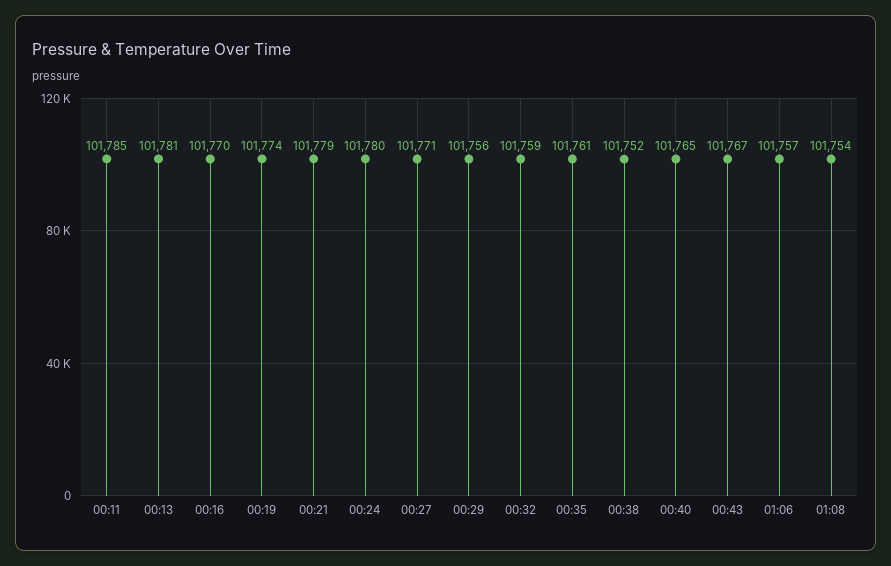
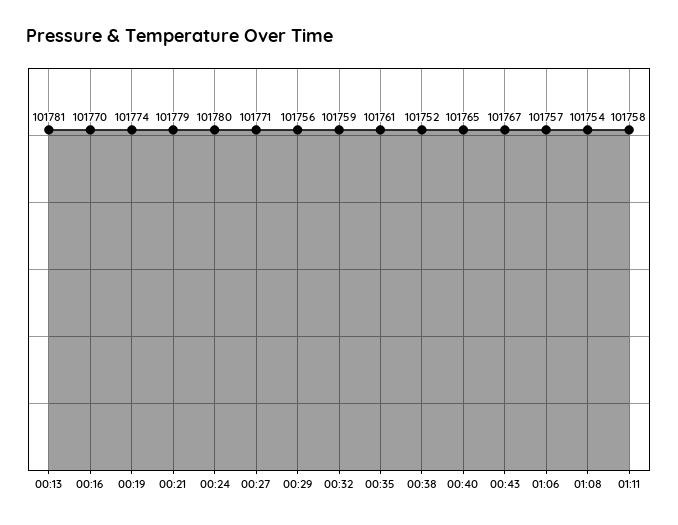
00:11: 101785 -> none
01:11: none -> 101758

